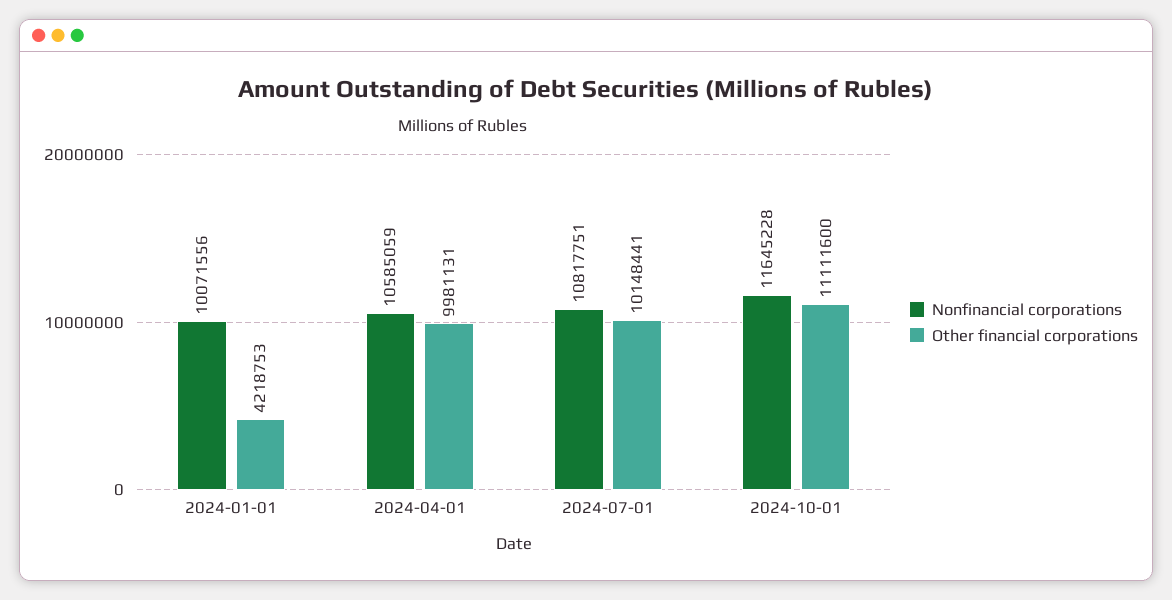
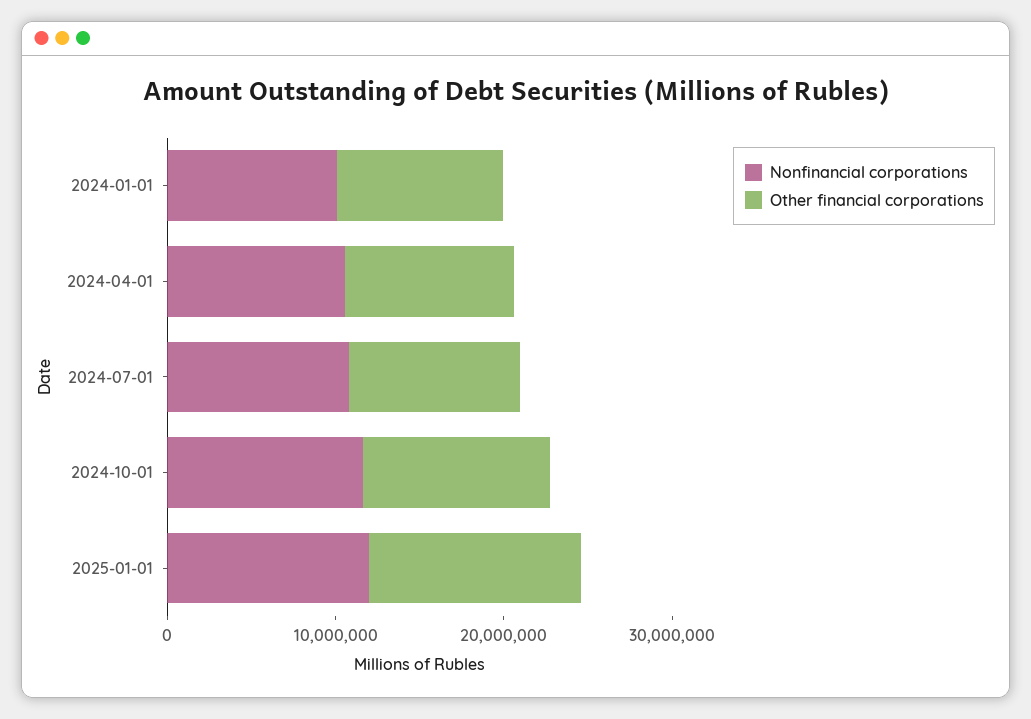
Other financial corporations, 2024-01-01: 4218753 -> 10000000
Nonfinancial corporations, 2025-01-01: none -> 12000000
Other financial corporations, 2025-01-01: none -> 12000000

